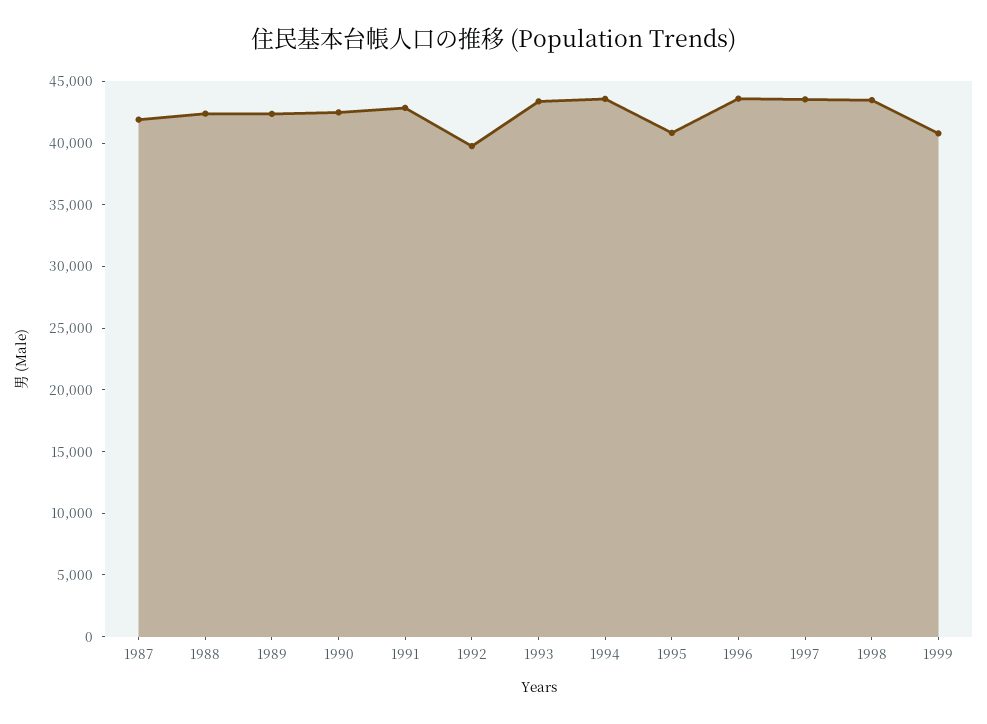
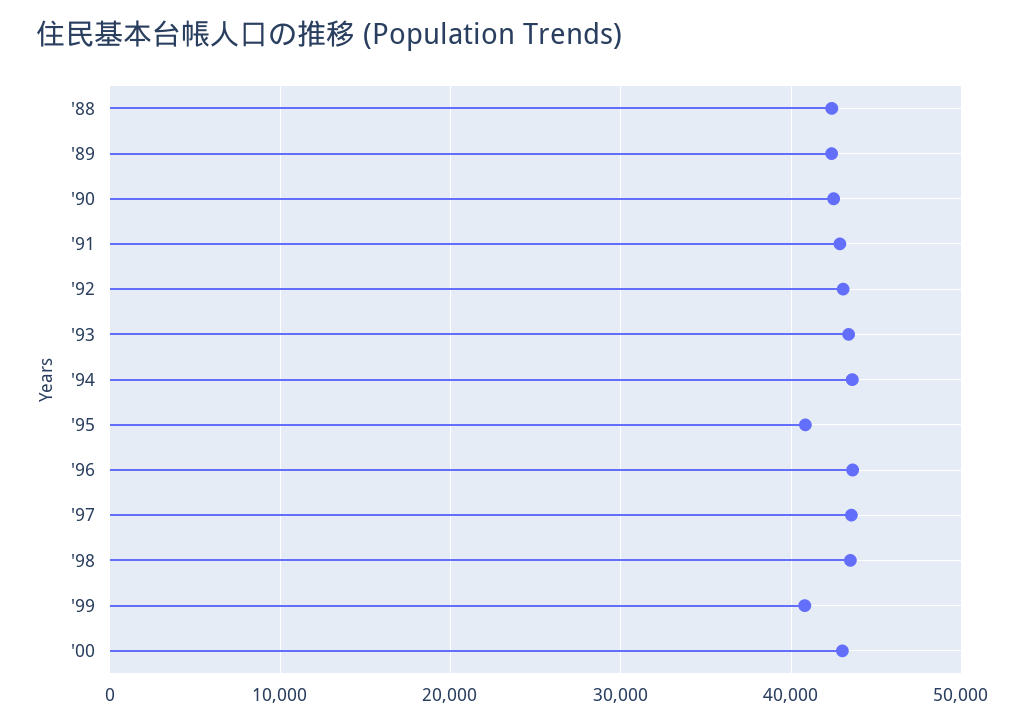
1987: 42000 -> none
1992: 40000 -> 43000
'00: none -> 43000

